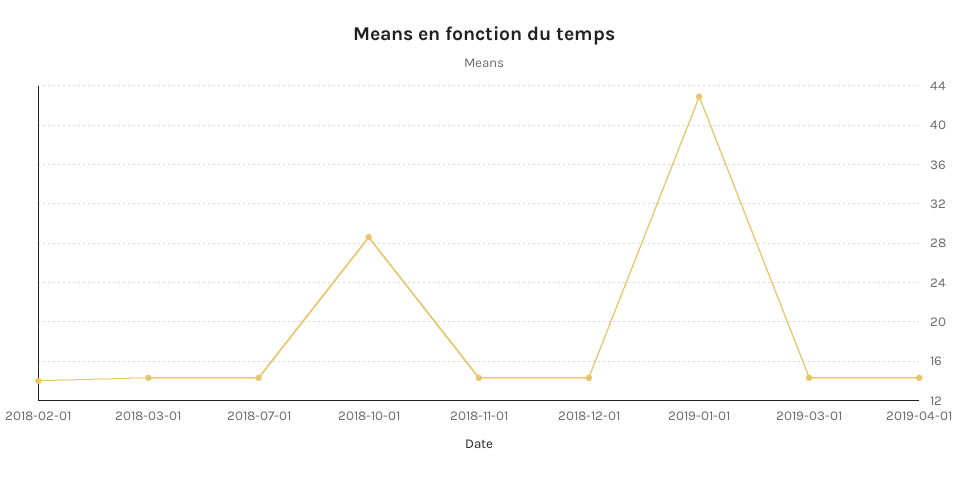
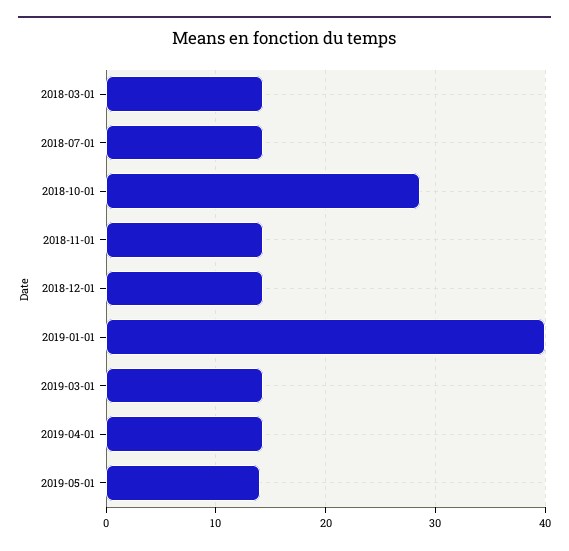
2018-02-01: 14 -> none
2019-01-01: 43 -> 40
2019-05-01: none -> 14

